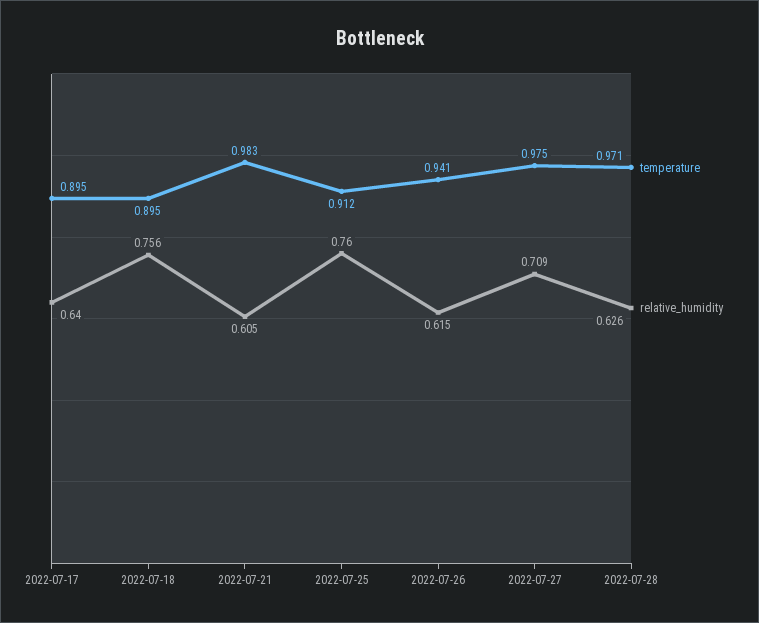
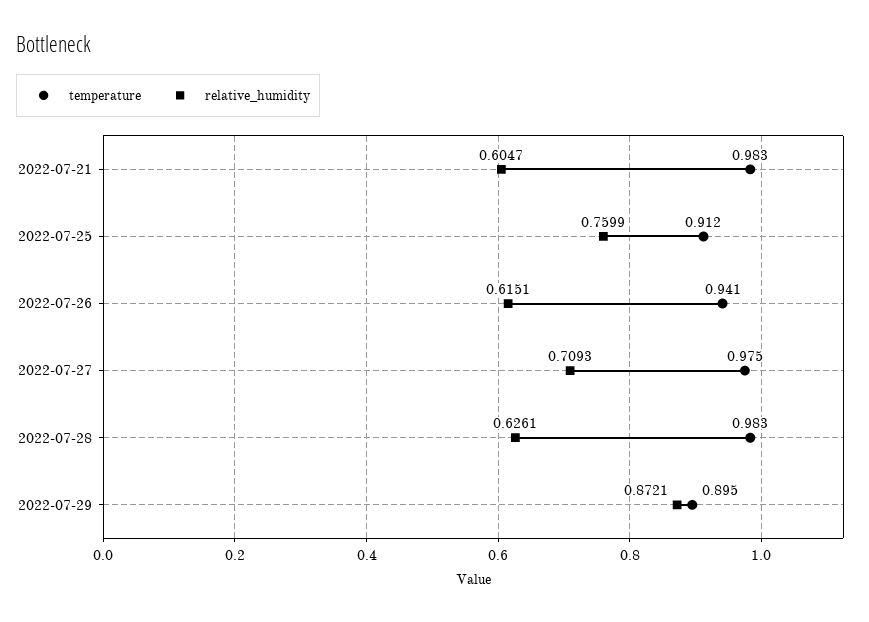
temperature, 2022-07-17: 0.895 -> none
relative_humidity, 2022-07-17: 0.64 -> none
temperature, 2022-07-18: 0.895 -> none
relative_humidity, 2022-07-18: 0.756 -> none
temperature, 2022-07-28: 0.971 -> 0.983
temperature, 2022-07-29: none -> 0.895
relative_humidity, 2022-07-29: none -> 0.8721

